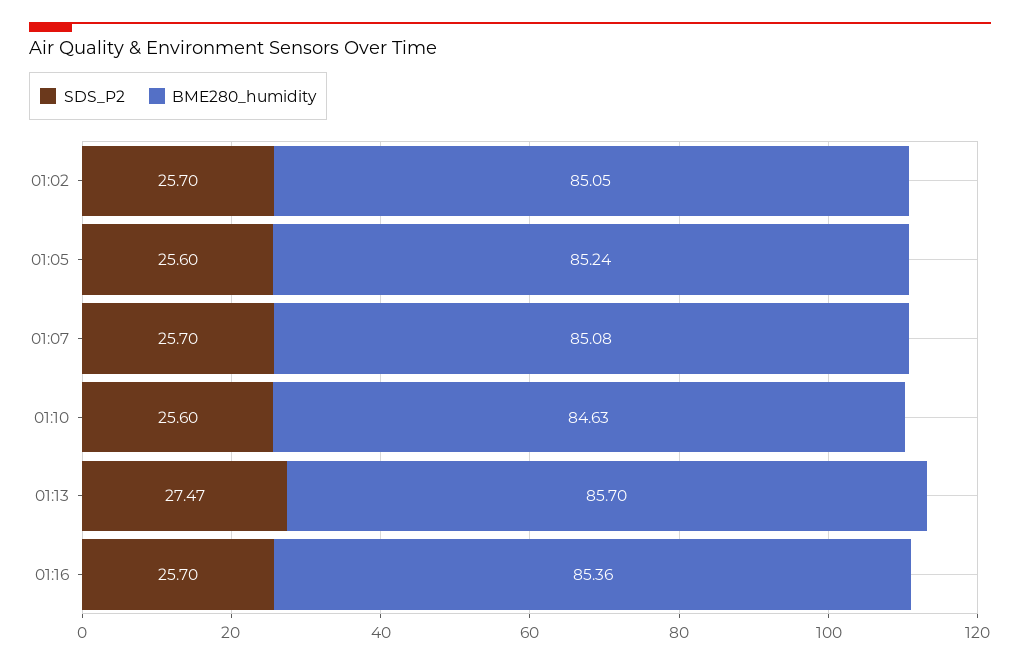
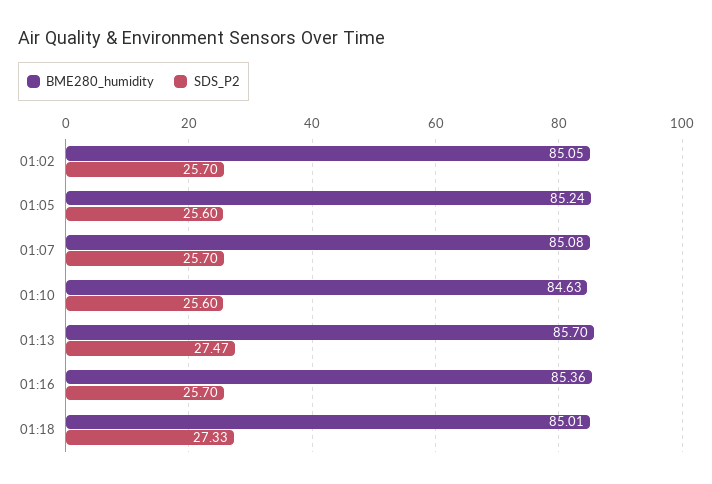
BME280_humidity, 01:18: none -> 85.01
SDS_P2, 01:18: none -> 27.33

